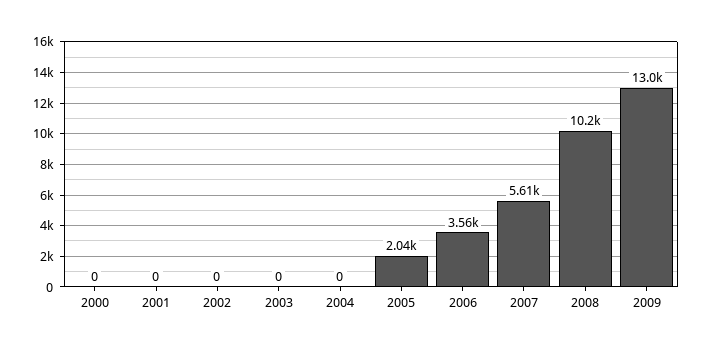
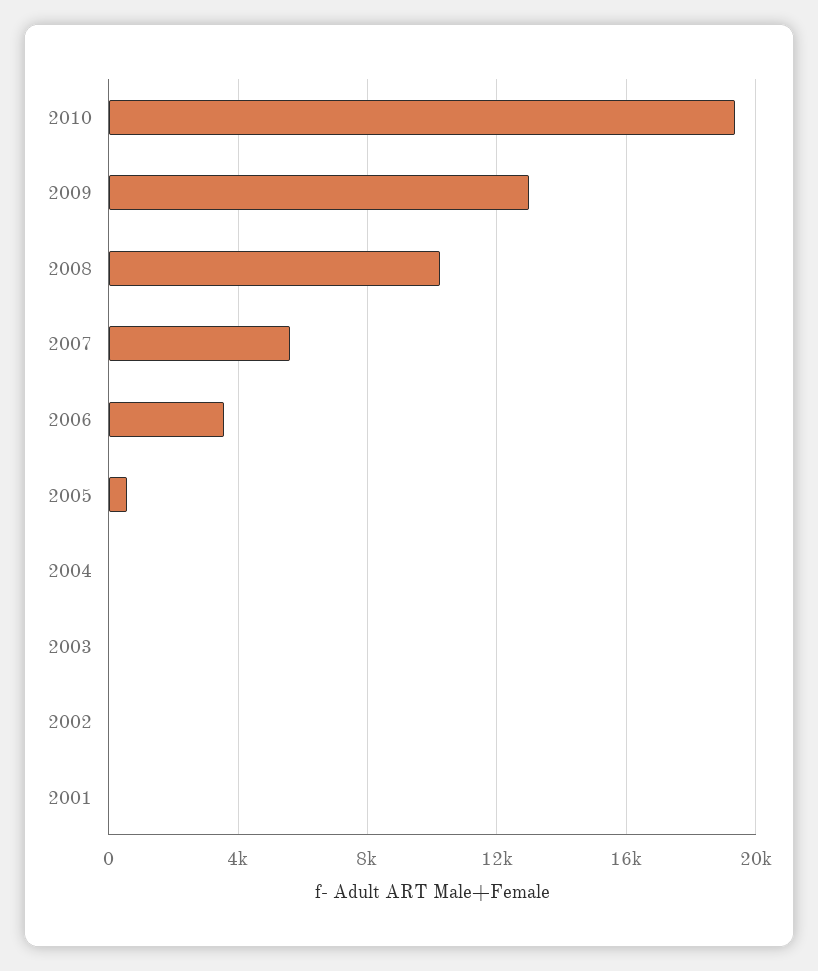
2000: 0 -> none
2005: 2040 -> 500
2010: none -> 19500

